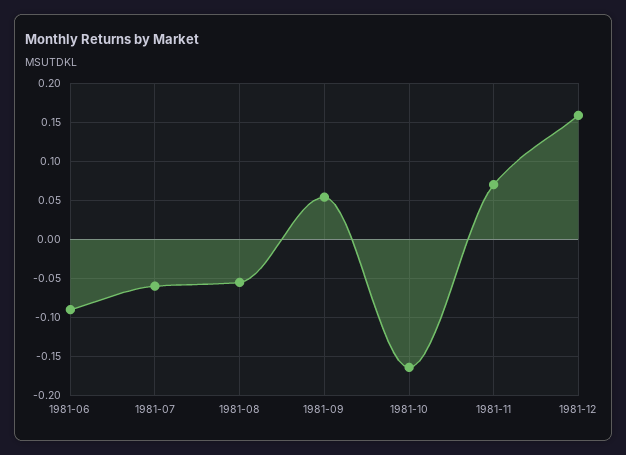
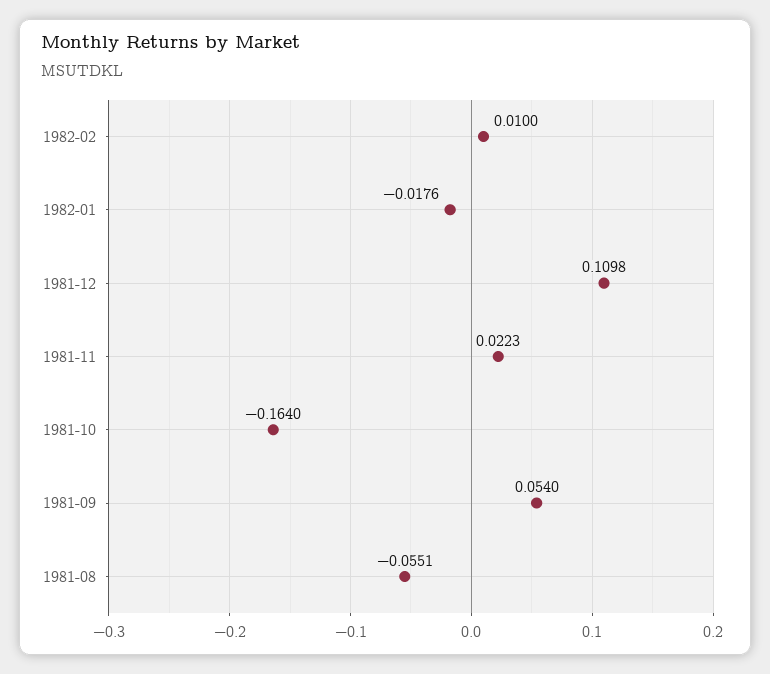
1981-06: -0.09 -> none
1981-07: -0.06 -> none
1981-11: 0.07 -> 0.0223
1981-12: 0.16 -> 0.1098
1982-02: none -> 0.01
1982-01: none -> -0.0176

